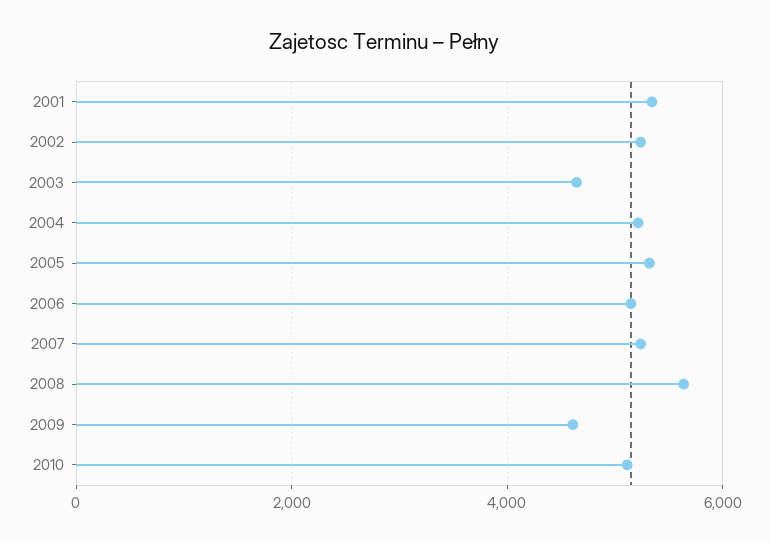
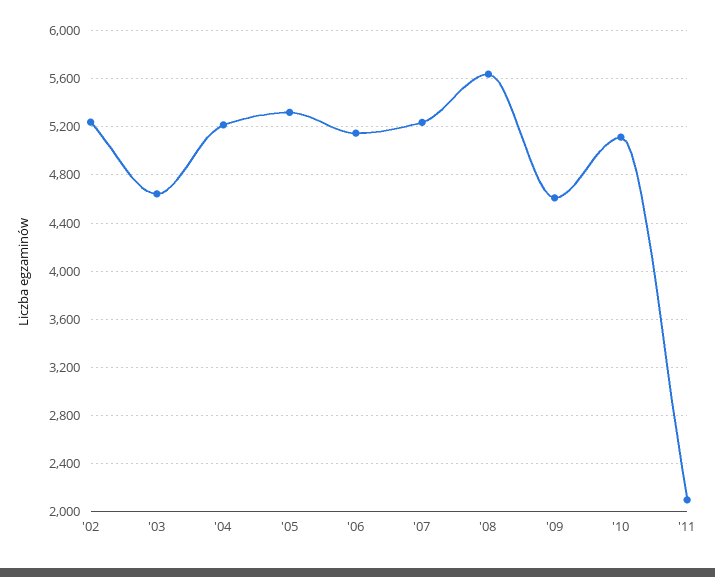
2001: 5400 -> none
'11: none -> 2100

